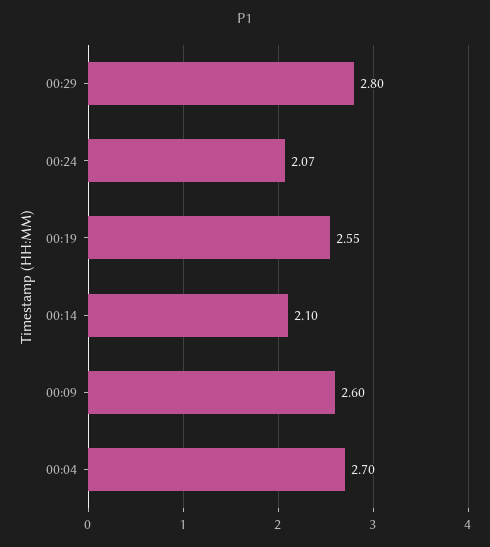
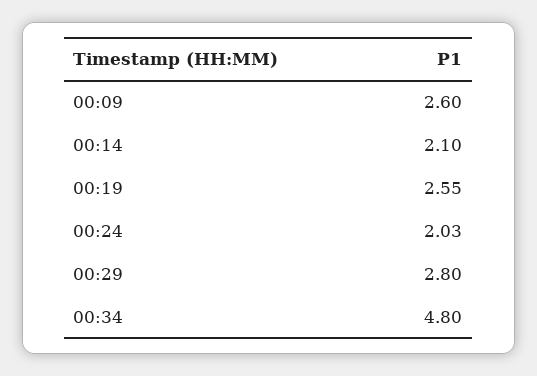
00:24: 2.07 -> 2.03
00:04: 2.7 -> none
00:34: none -> 4.8

